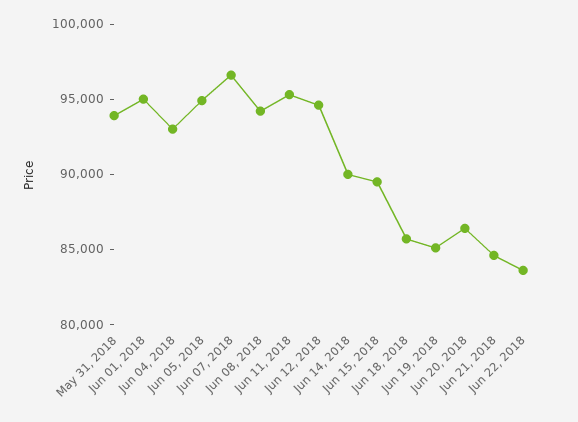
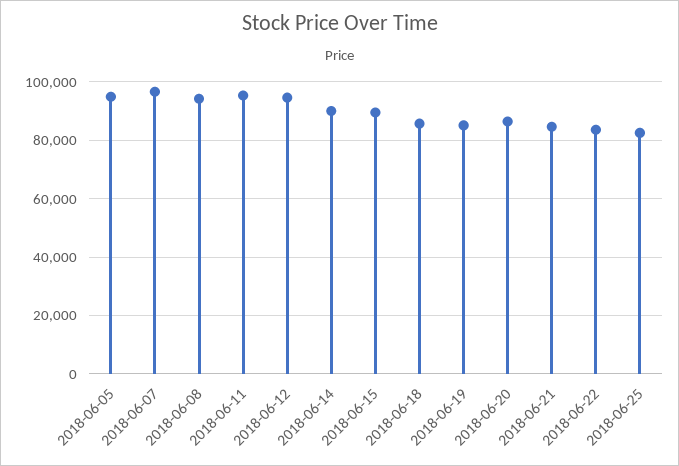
May 31, 2018: 94000 -> none
Jun 01, 2018: 95000 -> none
Jun 04, 2018: 93000 -> none
2018-06-25: none -> 82500

